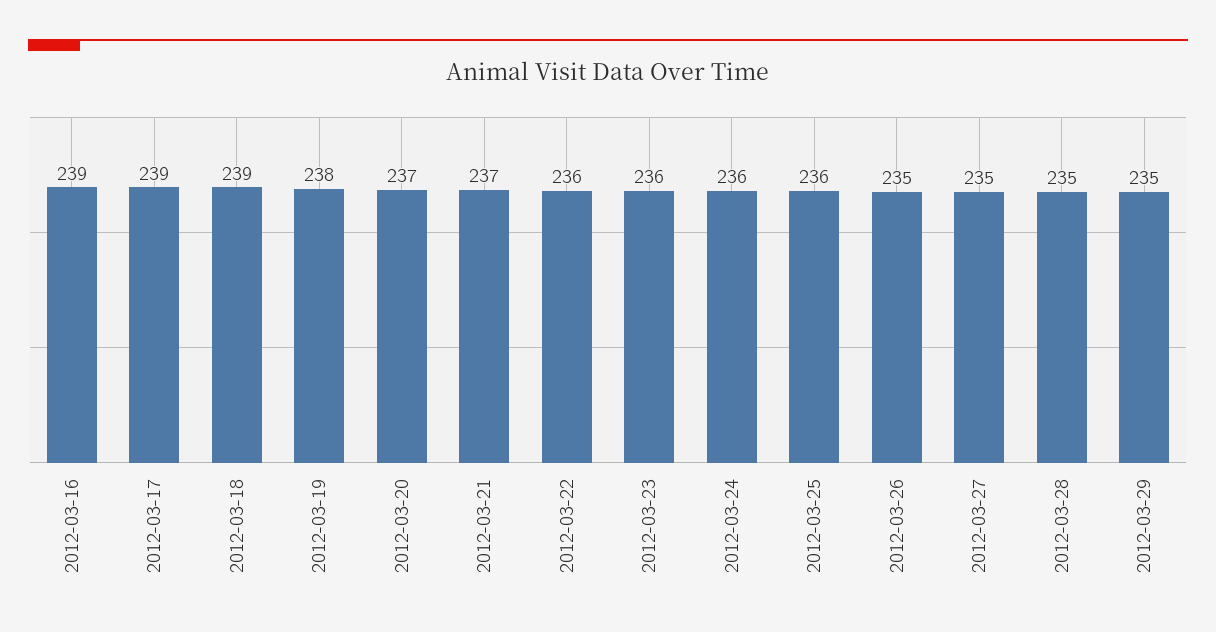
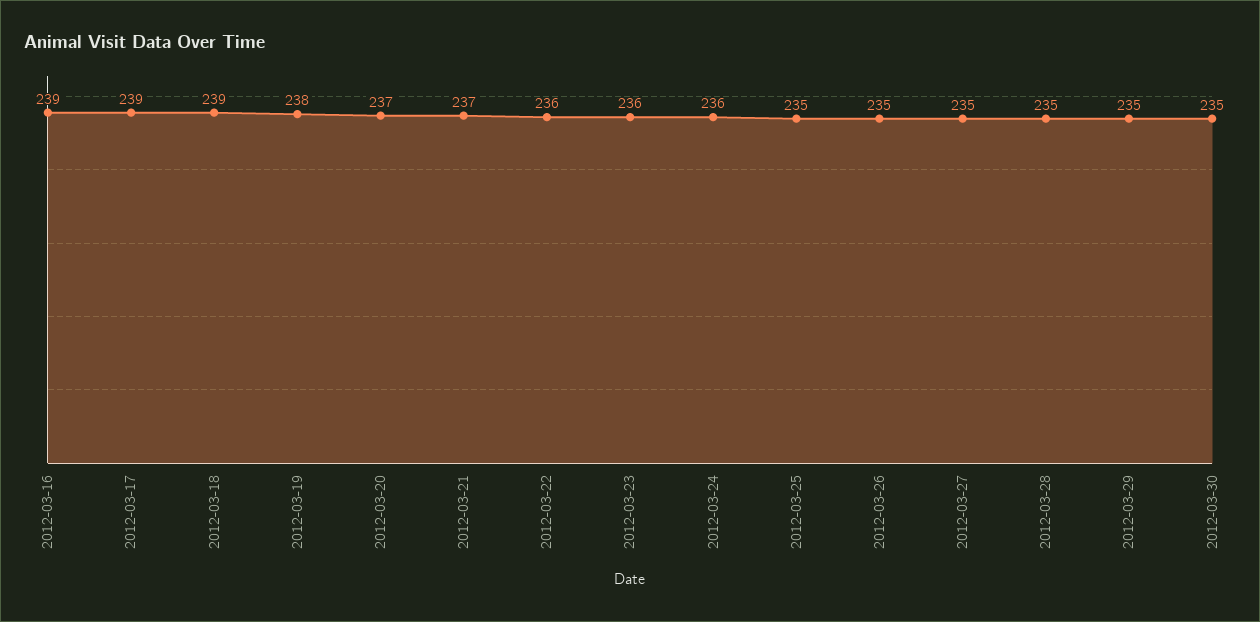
2012-03-25: 236 -> 235
2012-03-30: none -> 235

